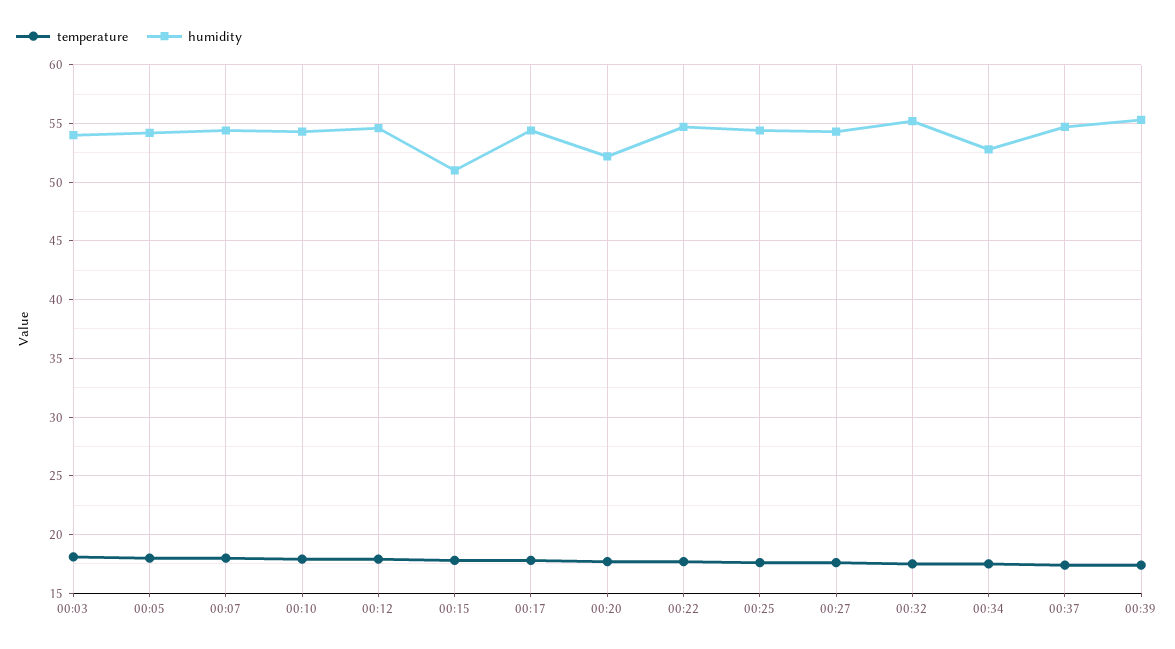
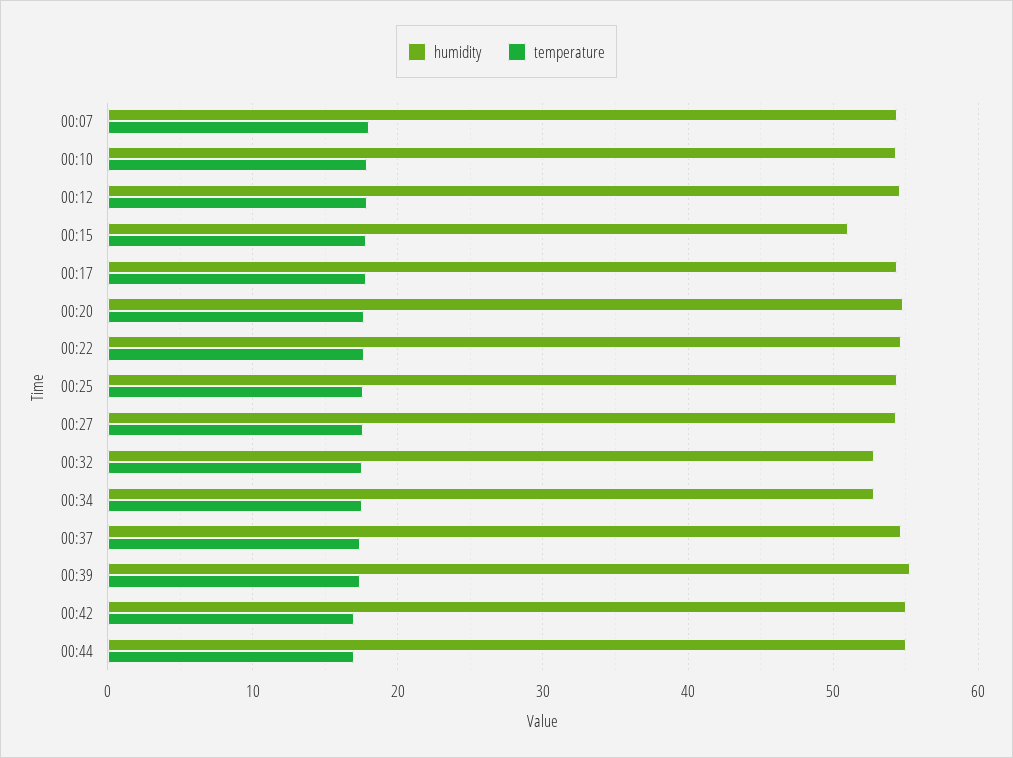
temperature, 00:03: 18 -> none
humidity, 00:03: 54 -> none
temperature, 00:05: 18 -> none
humidity, 00:05: 54 -> none
humidity, 00:20: 52 -> 55
humidity, 00:32: 55 -> 53
humidity, 00:42: none -> 55
temperature, 00:42: none -> 17
humidity, 00:44: none -> 55
temperature, 00:44: none -> 17

